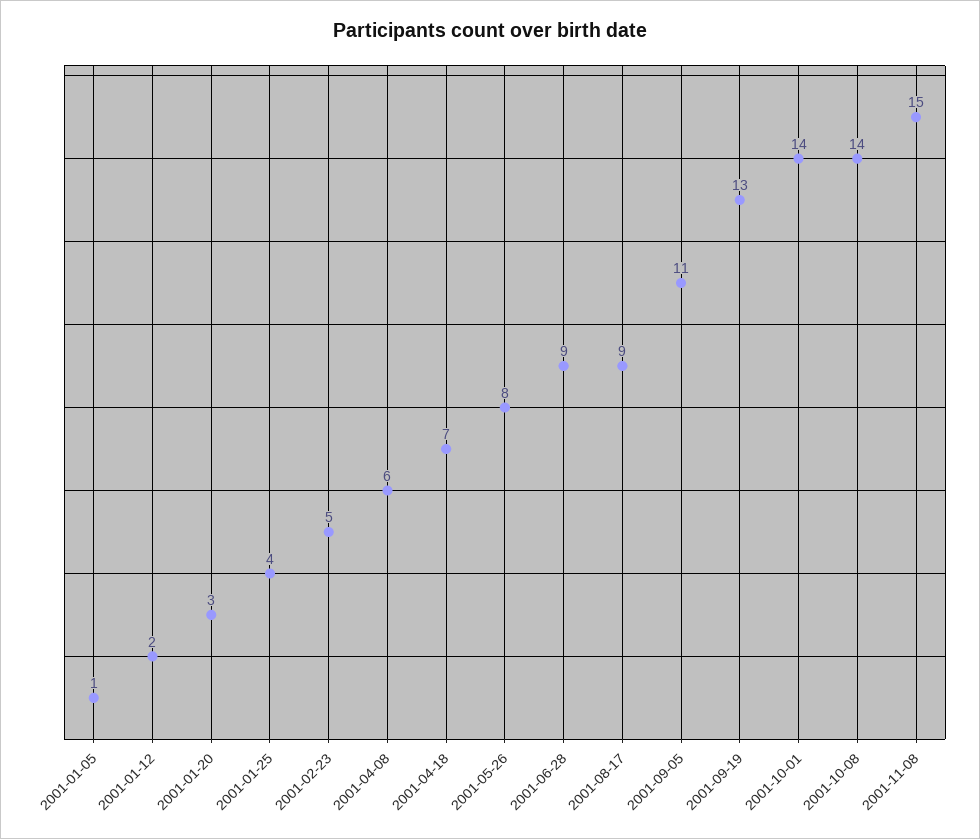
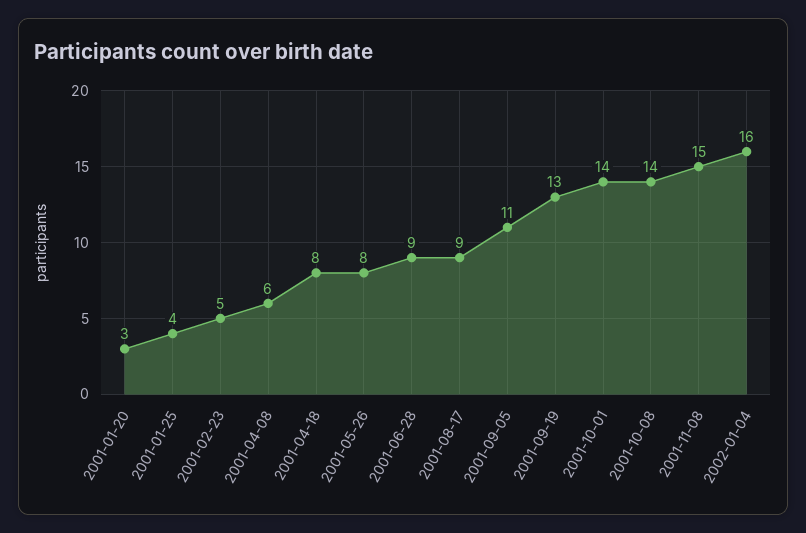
2001-01-05: 1 -> none
2001-01-12: 2 -> none
2001-04-18: 7 -> 8
2002-01-04: none -> 16

